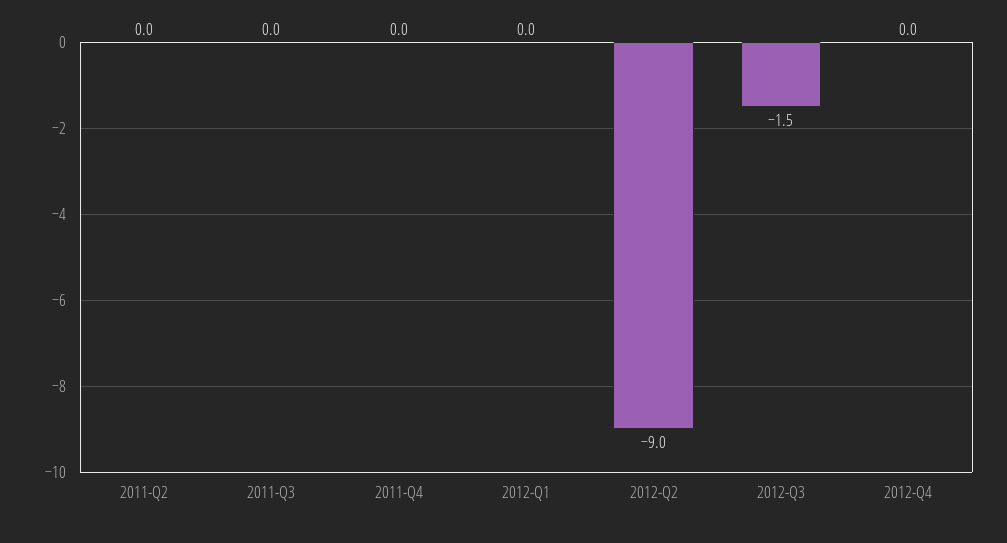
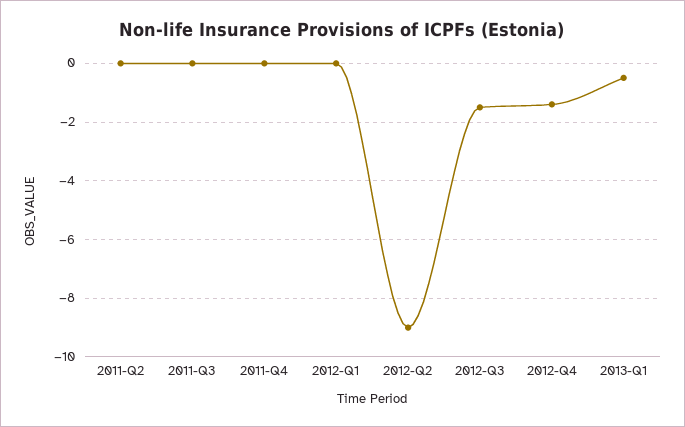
2012-Q4: 0 -> -1.5
2013-Q1: none -> -0.5

